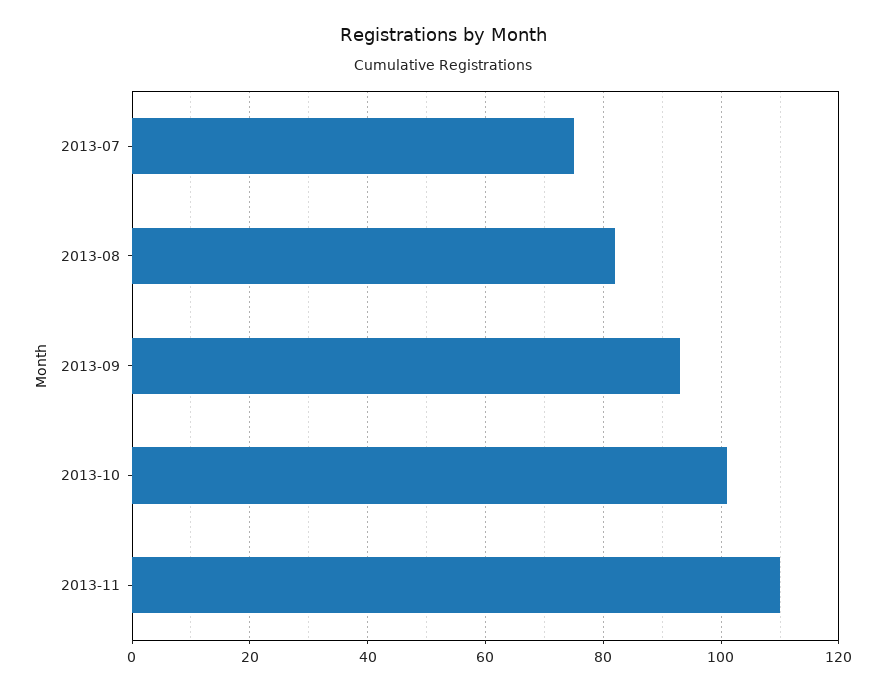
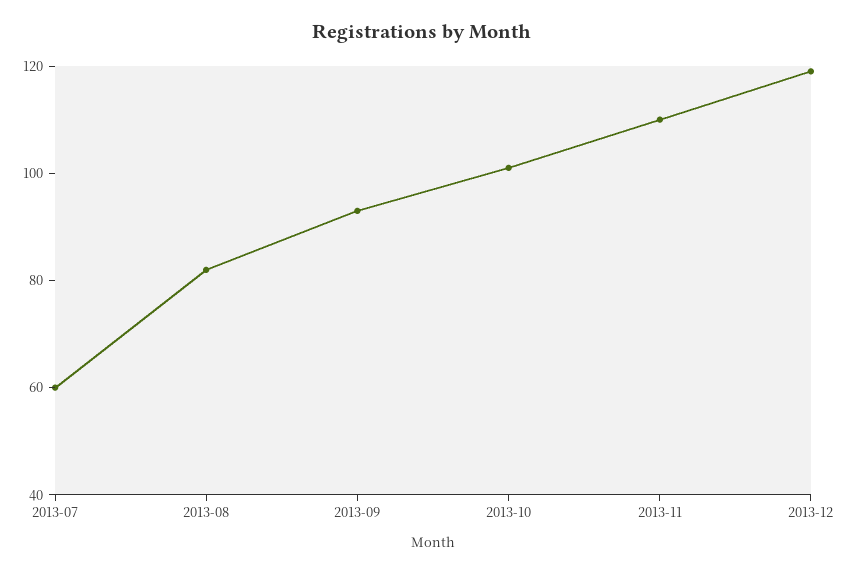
2013-07: 75 -> 60
2013-12: none -> 120

